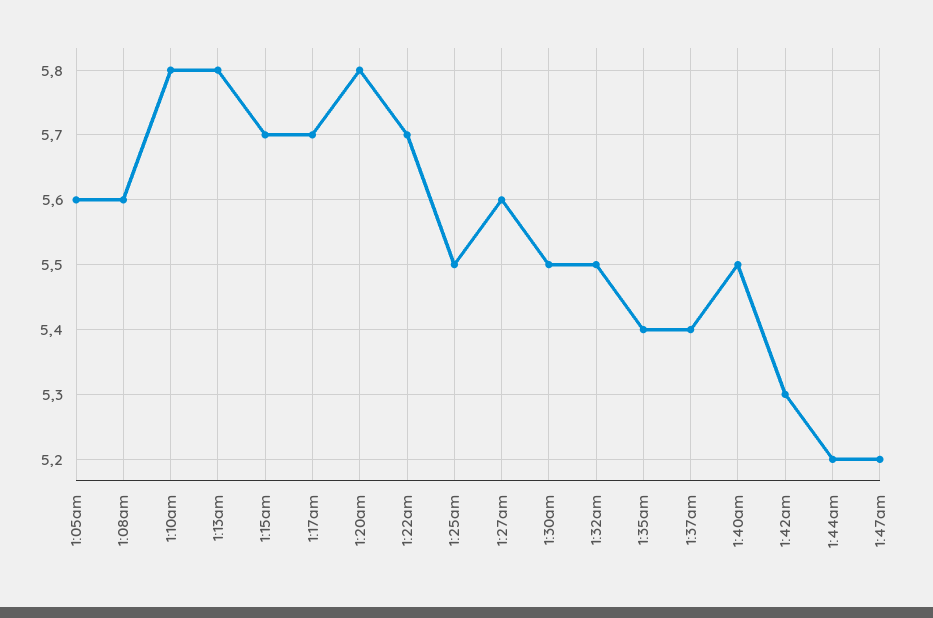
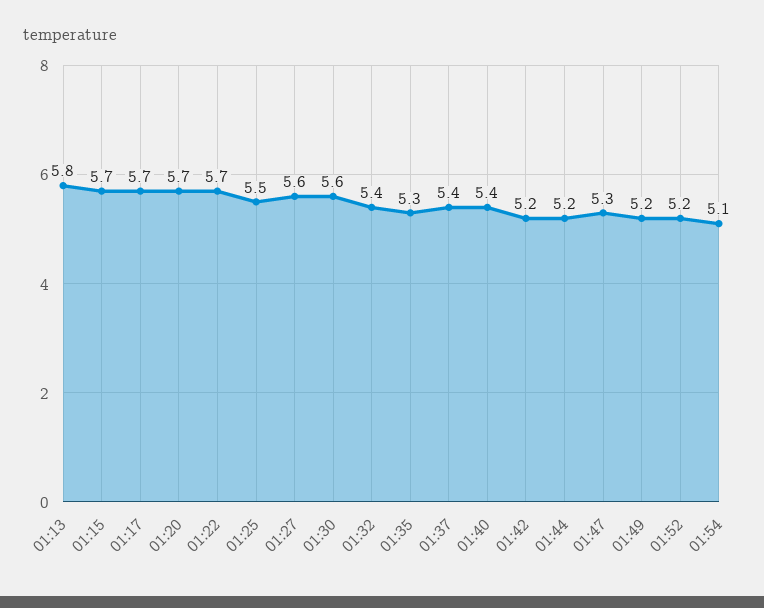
1:05am: 5.6 -> none
1:08am: 5.6 -> none
1:10am: 5.8 -> none
1:20am: 5.8 -> 5.7
1:30am: 5.5 -> 5.6
1:32am: 5.5 -> 5.4
1:35am: 5.4 -> 5.3
1:40am: 5.5 -> 5.4
1:42am: 5.3 -> 5.2
1:47am: 5.2 -> 5.3
01:49: none -> 5.2
01:52: none -> 5.2
01:54: none -> 5.1

